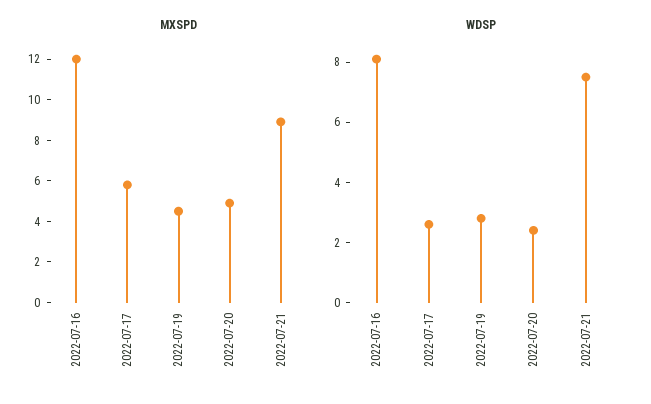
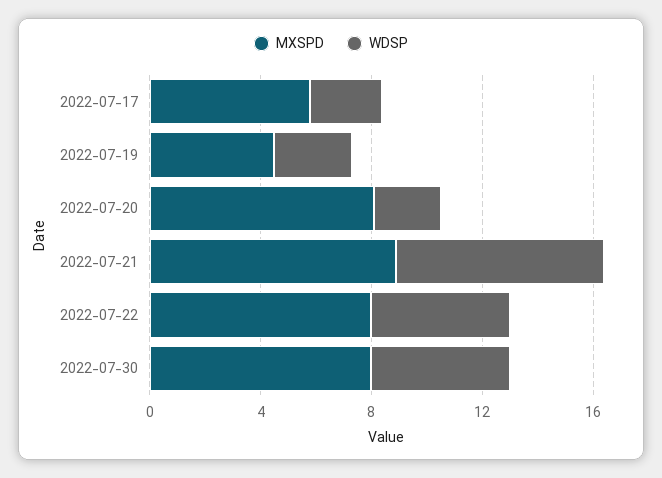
MXSPD, 2022-07-16: 12 -> none
MXSPD, 2022-07-20: 5 -> 8
WDSP, 2022-07-16: 8 -> none
MXSPD, 2022-07-22: none -> 8
WDSP, 2022-07-22: none -> 5
MXSPD, 2022-07-30: none -> 8
WDSP, 2022-07-30: none -> 5

